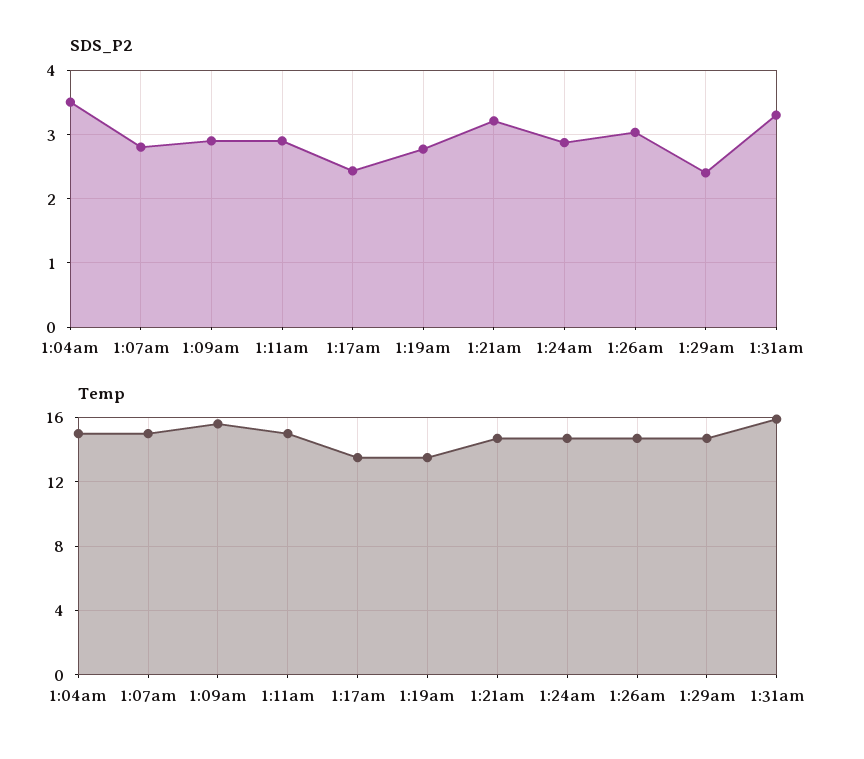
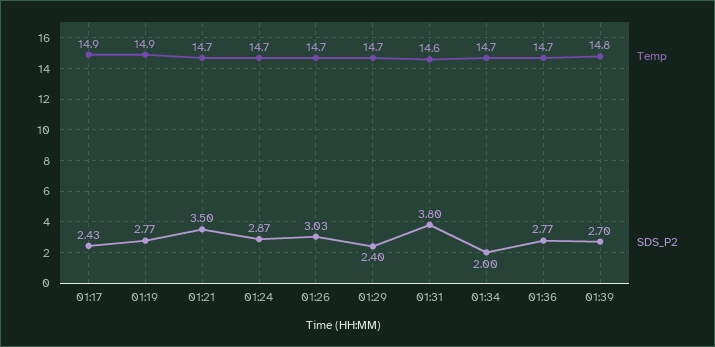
SDS_P2, 1:04am: 3.5 -> none
SDS_P2, 1:07am: 2.8 -> none
SDS_P2, 1:09am: 2.9 -> none
SDS_P2, 1:11am: 2.9 -> none
SDS_P2, 1:21am: 3.2 -> 3.5
SDS_P2, 1:31am: 3.3 -> 3.8
Temp, 1:04am: 15 -> none
Temp, 1:07am: 15 -> none
Temp, 1:09am: 15.5 -> none
Temp, 1:11am: 15 -> none
Temp, 1:17am: 13.5 -> 14.9
Temp, 1:19am: 13.5 -> 14.9
Temp, 1:31am: 16 -> 14.6
Temp, 01:34: none -> 14.7
SDS_P2, 01:34: none -> 2
Temp, 01:36: none -> 14.7
SDS_P2, 01:36: none -> 2.77
Temp, 01:39: none -> 14.8
SDS_P2, 01:39: none -> 2.7

